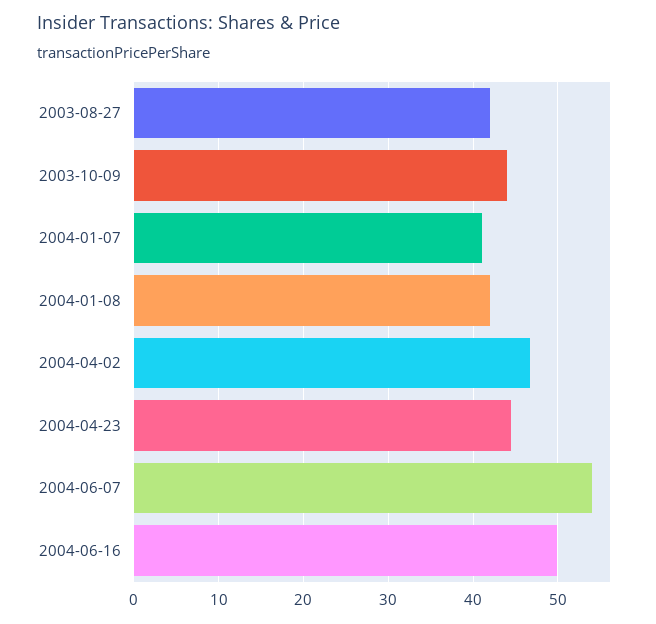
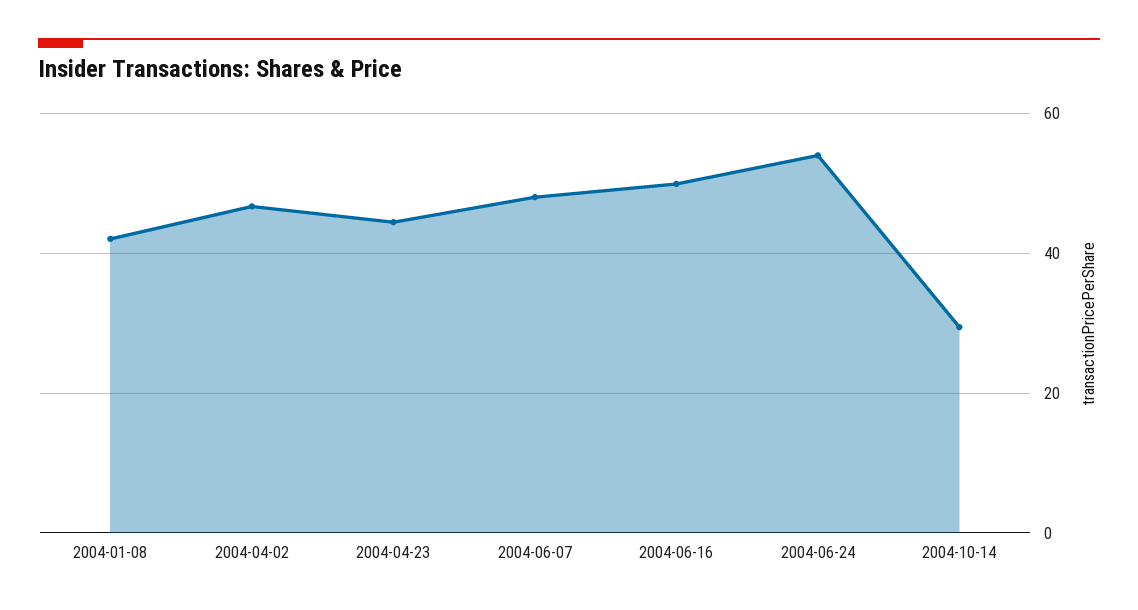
2003-08-27: 42 -> none
2003-10-09: 44 -> none
2004-01-07: 41 -> none
2004-06-07: 54 -> 48
2004-06-24: none -> 54
2004-10-14: none -> 30

